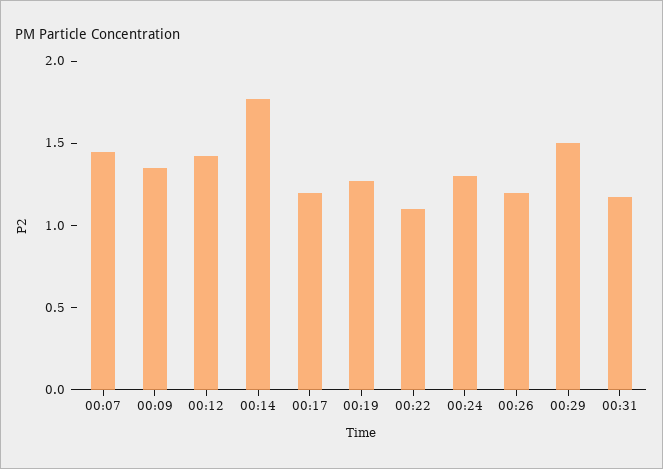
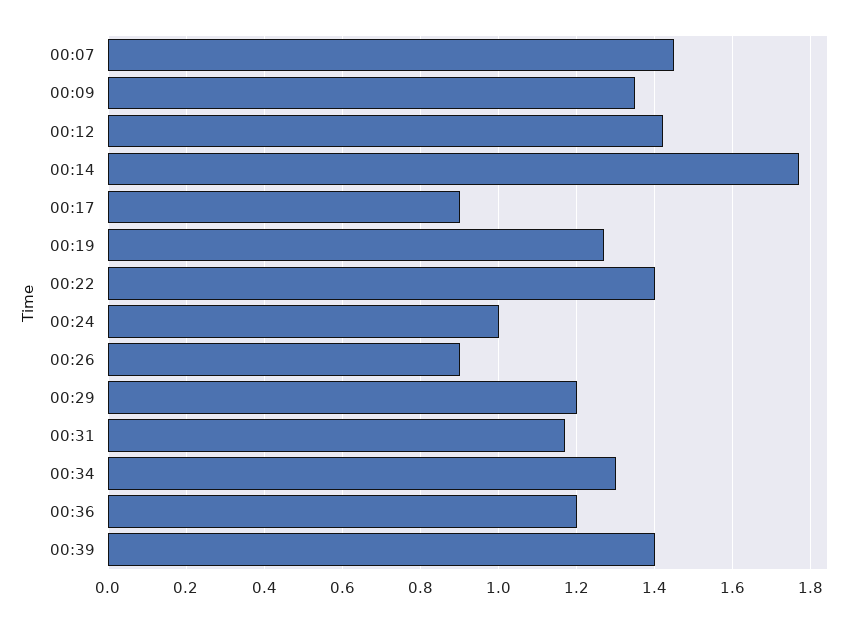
00:17: 1.2 -> 0.9
00:22: 1.1 -> 1.4
00:24: 1.3 -> 1
00:26: 1.2 -> 0.9
00:29: 1.5 -> 1.2
00:34: none -> 1.3
00:36: none -> 1.2
00:39: none -> 1.4

